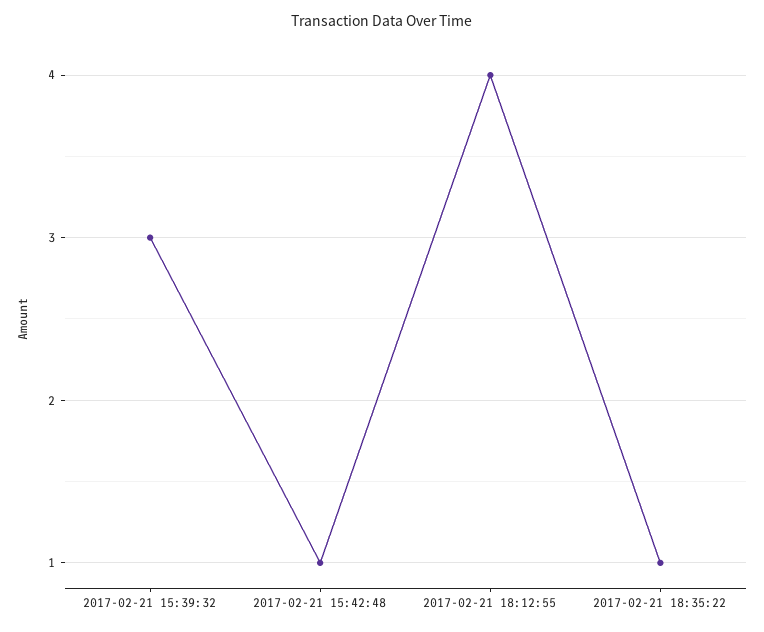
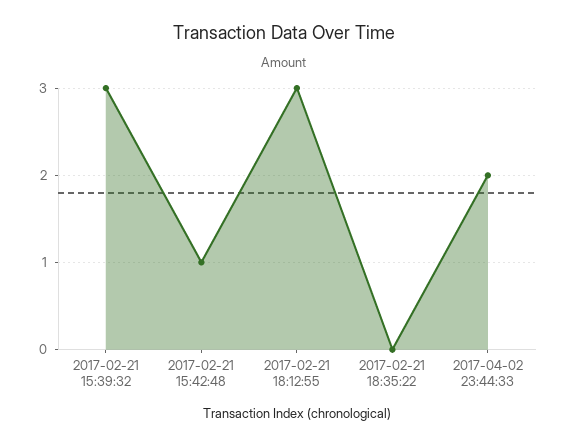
2017-02-21 18:12:55: 4 -> 3
2017-02-21 18:35:22: 1 -> 0
2017-04-02 23:44:33: none -> 2

